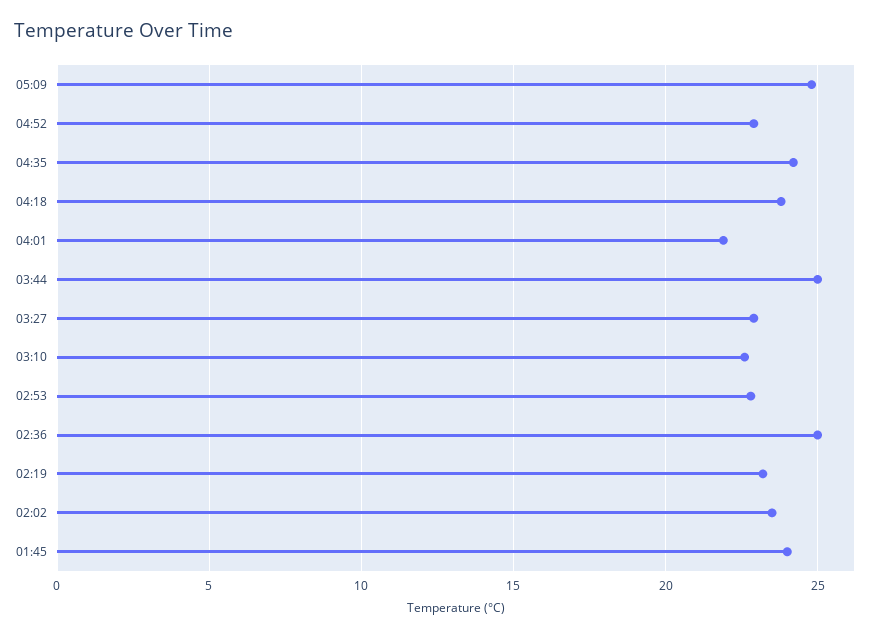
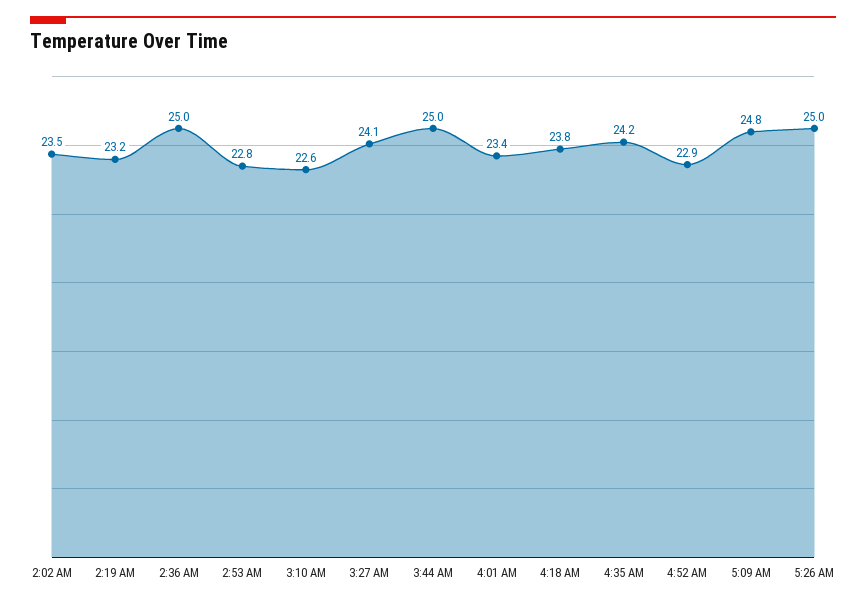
04:01: 22 -> 23.4
03:27: 23 -> 24.1
01:45: 24 -> none
5:26 AM: none -> 25

